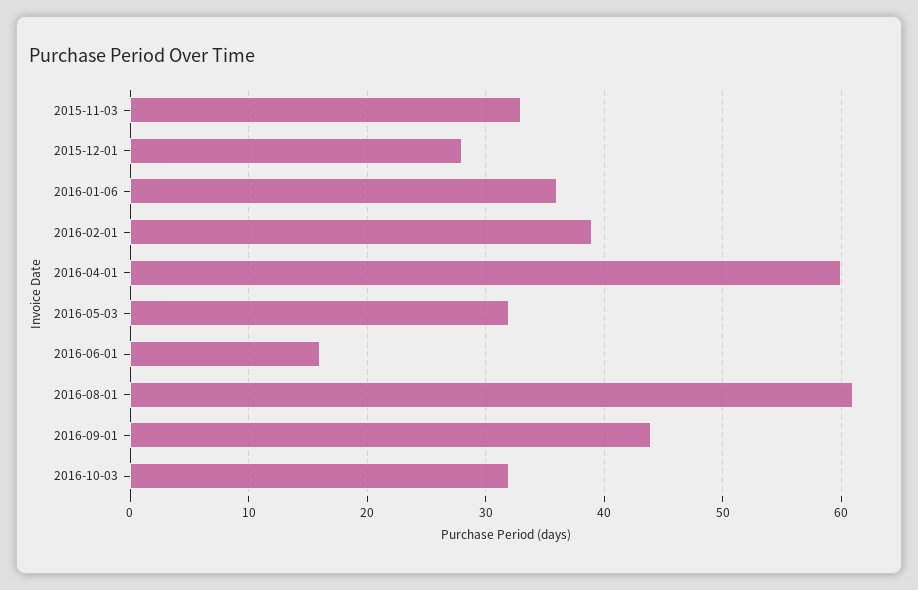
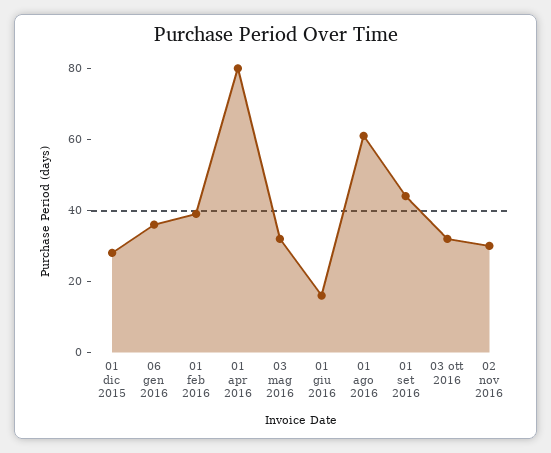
2015-11-03: 33 -> none
2016-04-01: 60 -> 80
02 nov 2016: none -> 30

